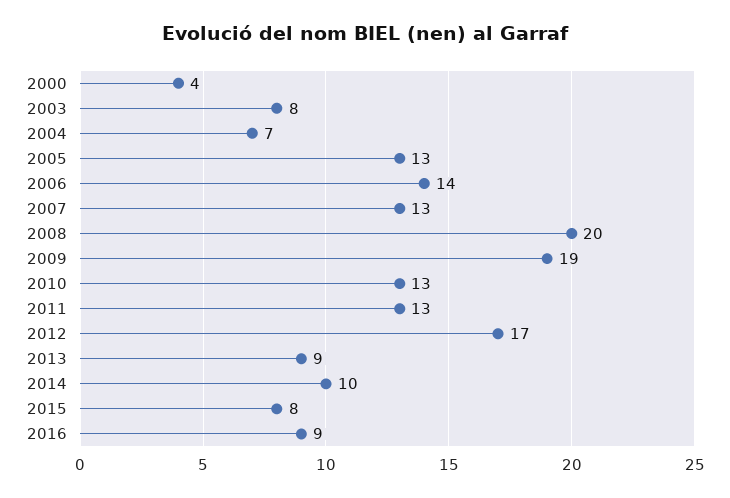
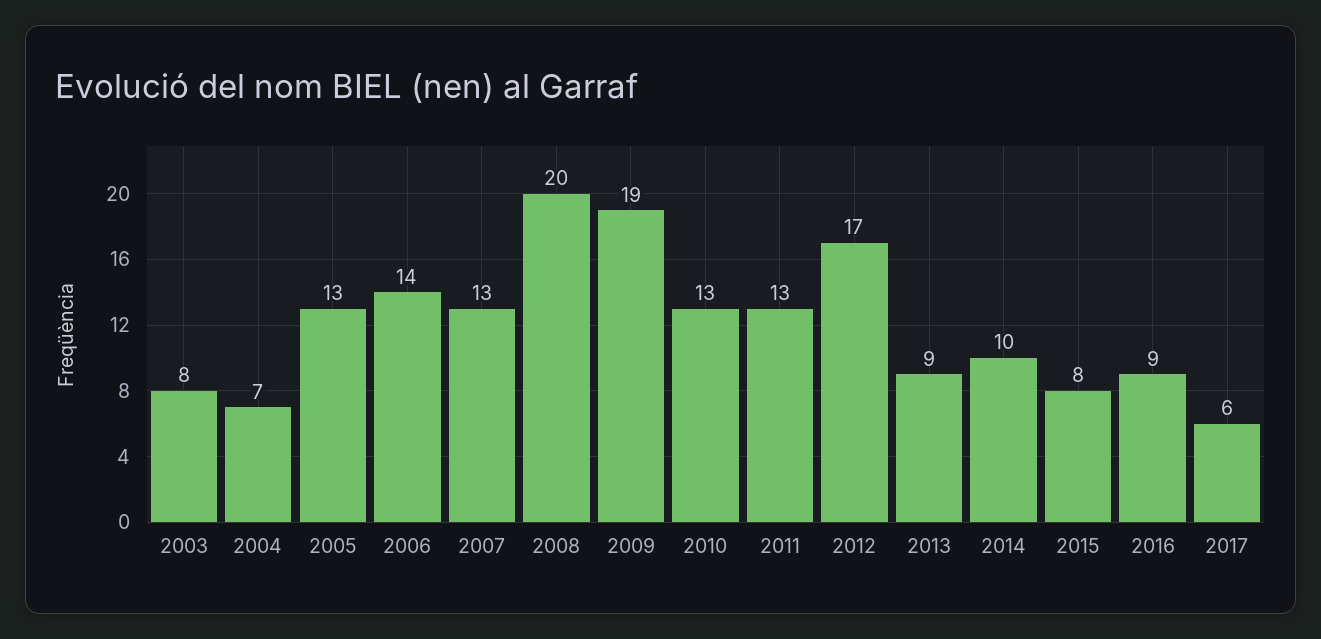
2000: 4 -> none
2017: none -> 6

